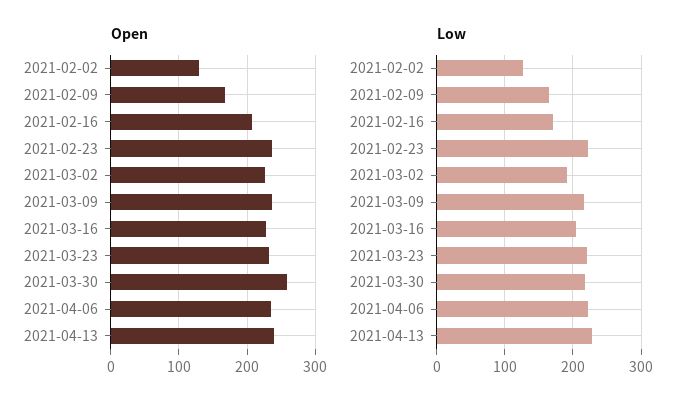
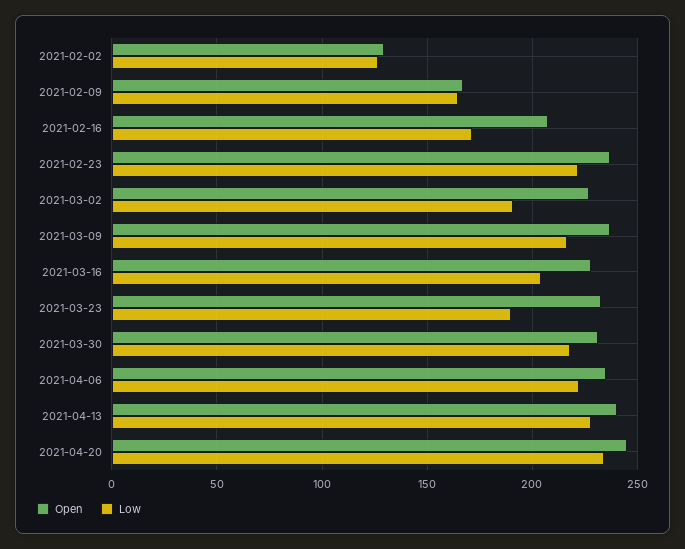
Open, 2021-03-30: 260 -> 230
Low, 2021-03-23: 220 -> 190
Open, 2021-04-20: none -> 245
Low, 2021-04-20: none -> 235

